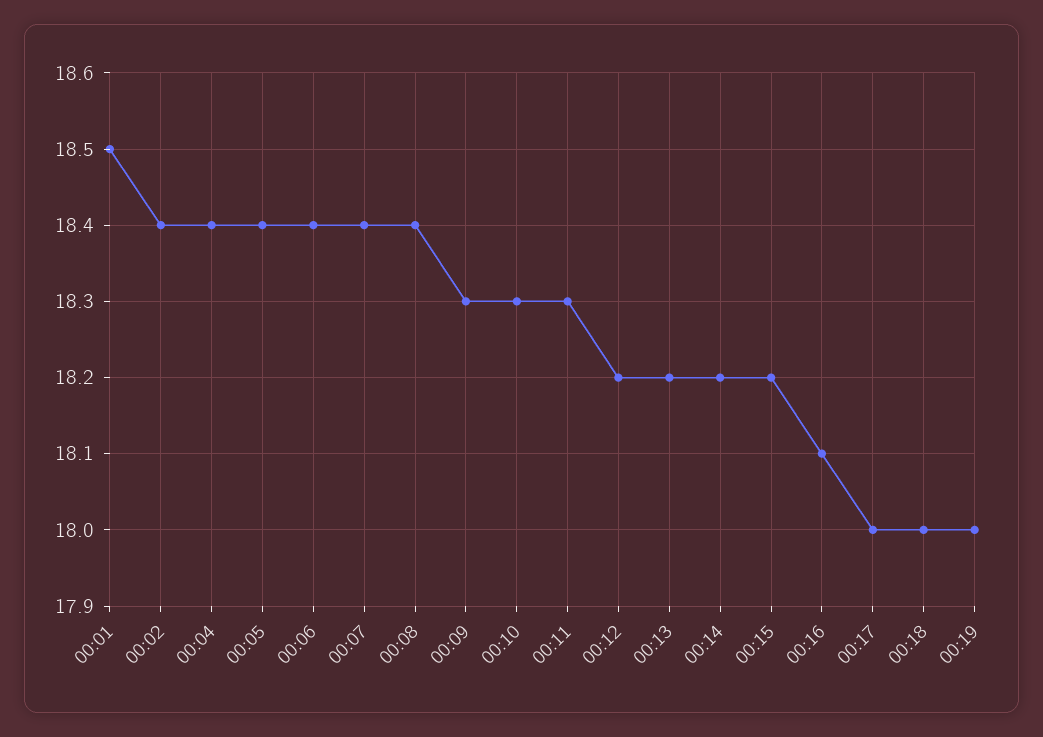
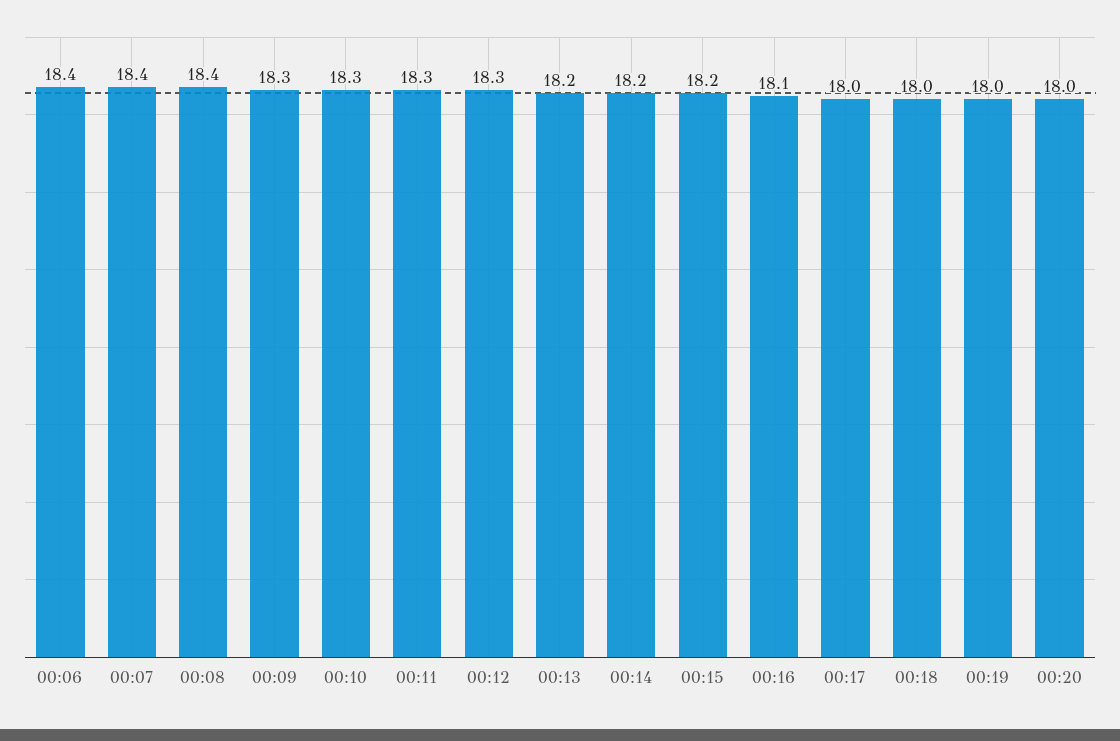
00:01: 18.5 -> none
00:02: 18.4 -> none
00:04: 18.4 -> none
00:05: 18.4 -> none
00:12: 18.2 -> 18.3
00:20: none -> 18

